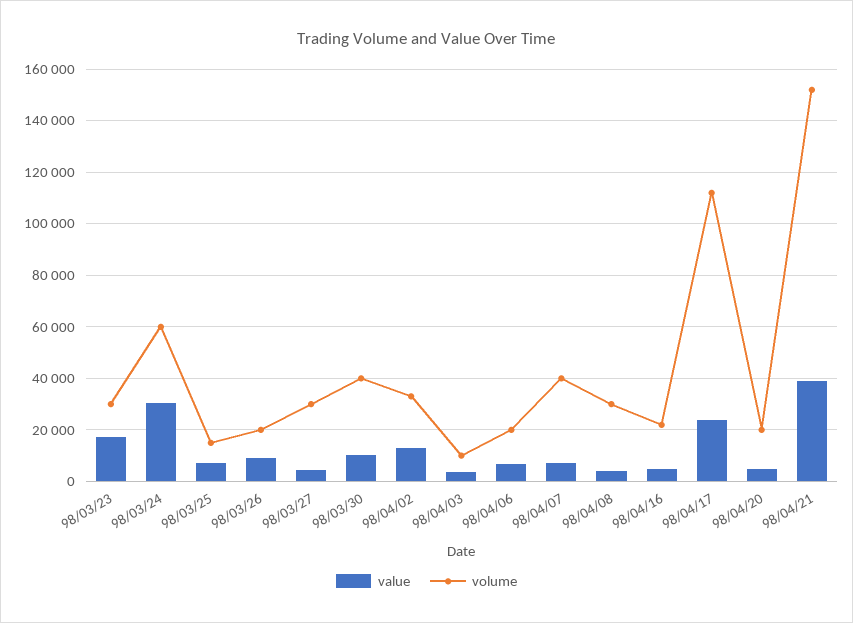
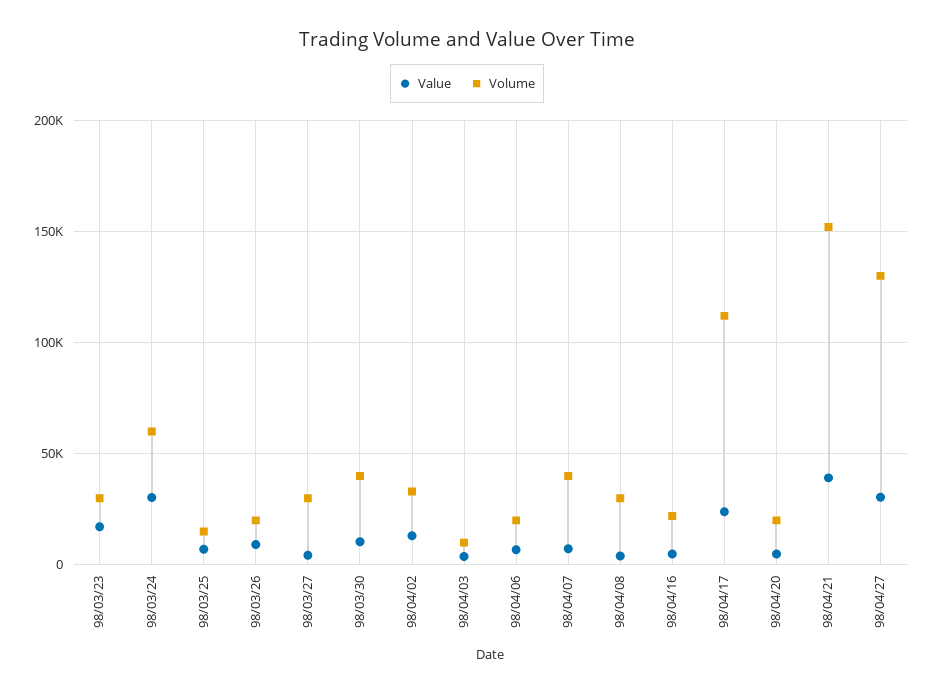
value, 98/04/27: none -> 30000
volume, 98/04/27: none -> 130000

